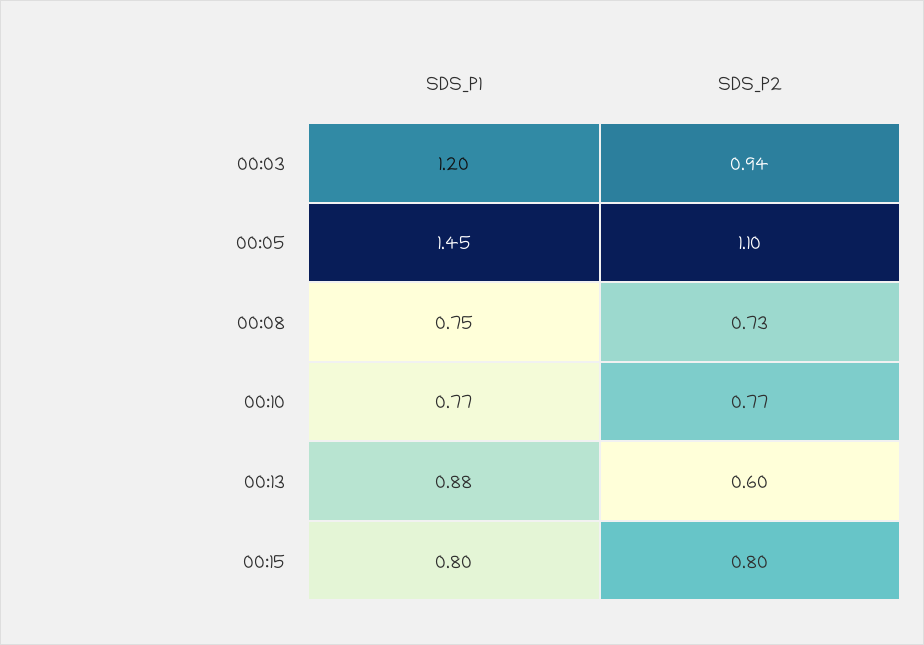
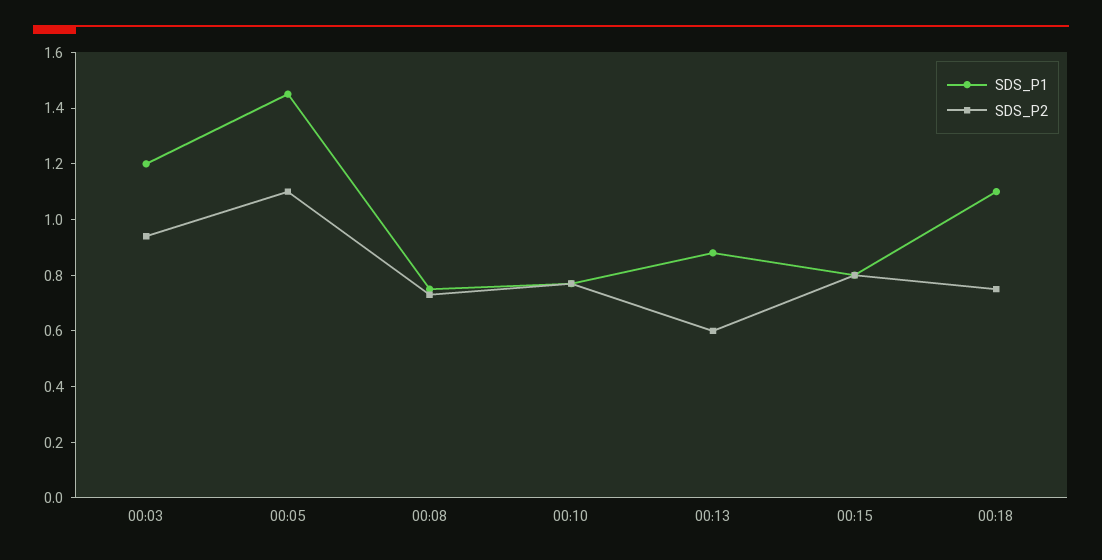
SDS_P1, 00:18: none -> 1.1
SDS_P2, 00:18: none -> 0.75

